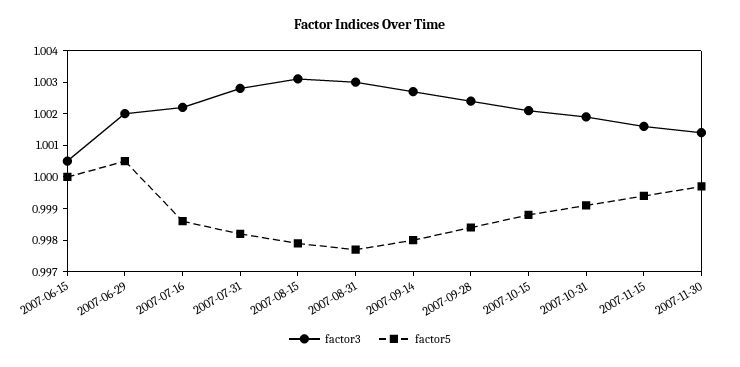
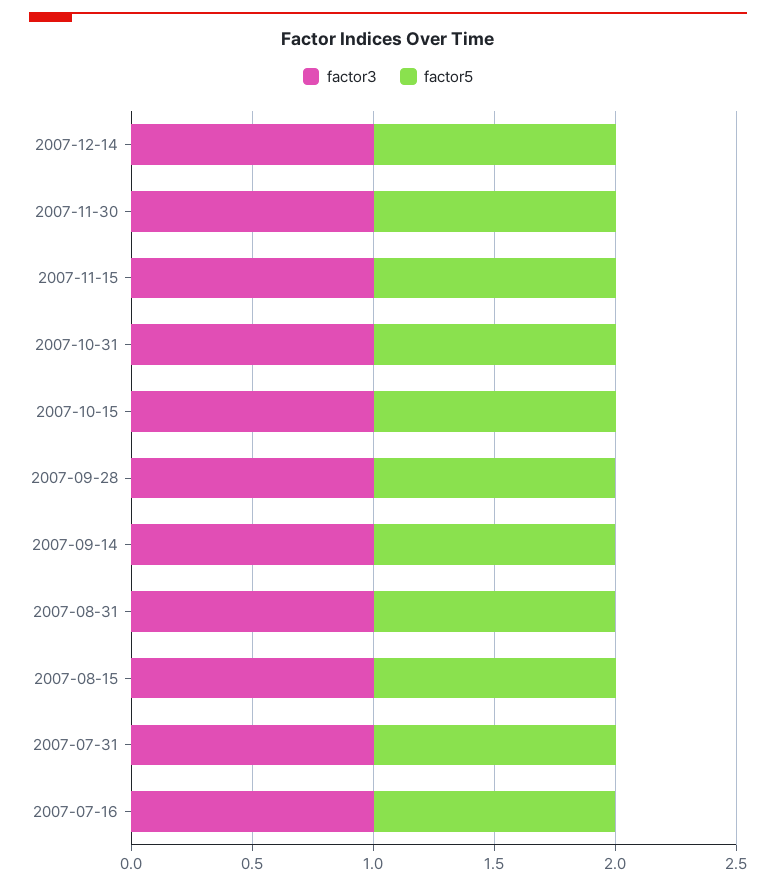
factor3, 2007-06-15: 1.0005 -> none
factor5, 2007-06-15: 1 -> none
factor3, 2007-06-29: 1.002 -> none
factor5, 2007-06-29: 1.0005 -> none
factor3, 2007-12-14: none -> 1
factor5, 2007-12-14: none -> 1

